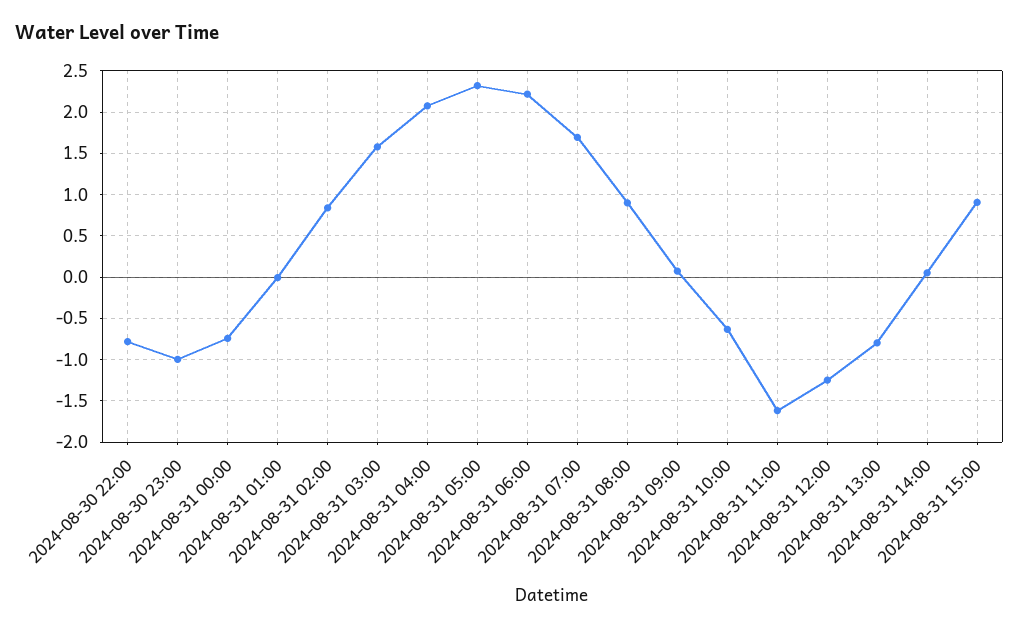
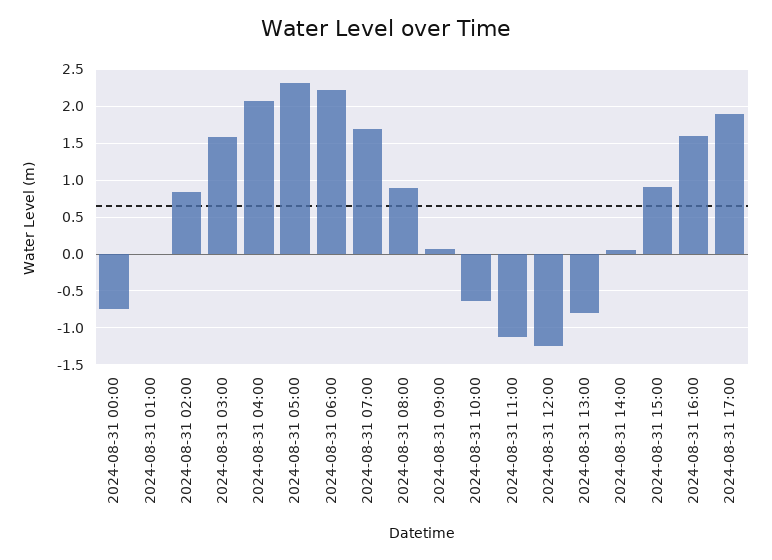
2024-08-30 22:00: -0.8 -> none
2024-08-30 23:00: -1 -> none
2024-08-31 11:00: -1.6 -> -1.1
2024-08-31 16:00: none -> 1.6
2024-08-31 17:00: none -> 1.9

